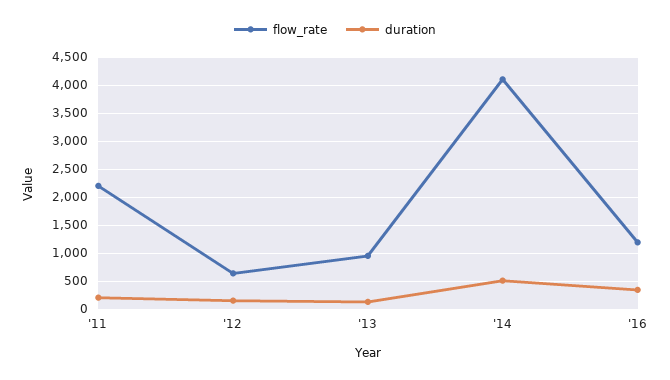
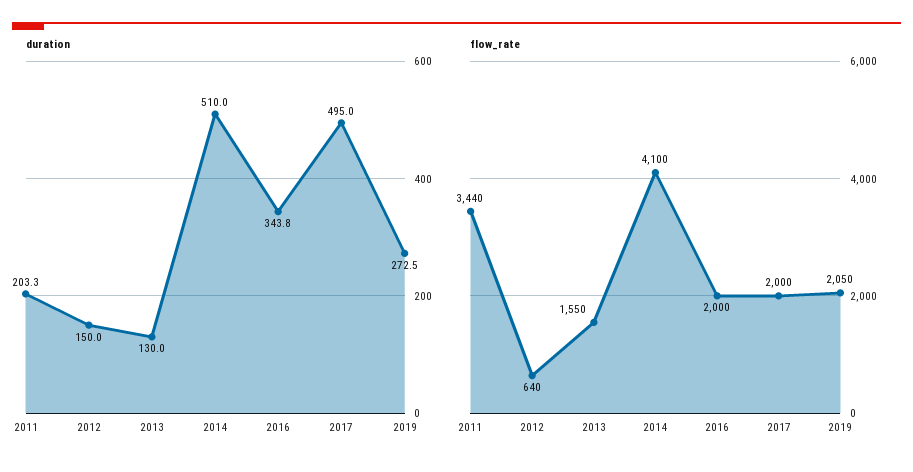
flow_rate, '11: 2250 -> 3440
flow_rate, '13: 1000 -> 1550
flow_rate, '16: 1250 -> 2000
duration, 2017: none -> 495
duration, 2019: none -> 272.5
flow_rate, 2017: none -> 2000
flow_rate, 2019: none -> 2050

